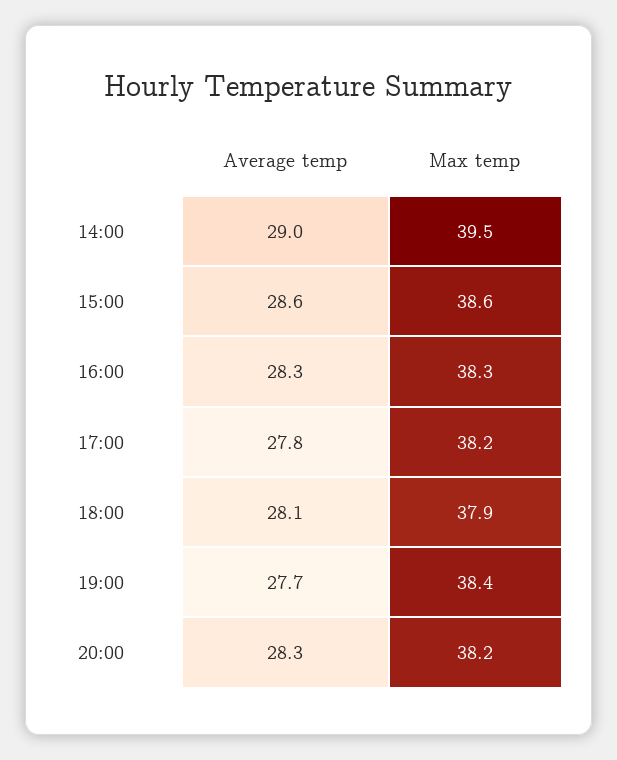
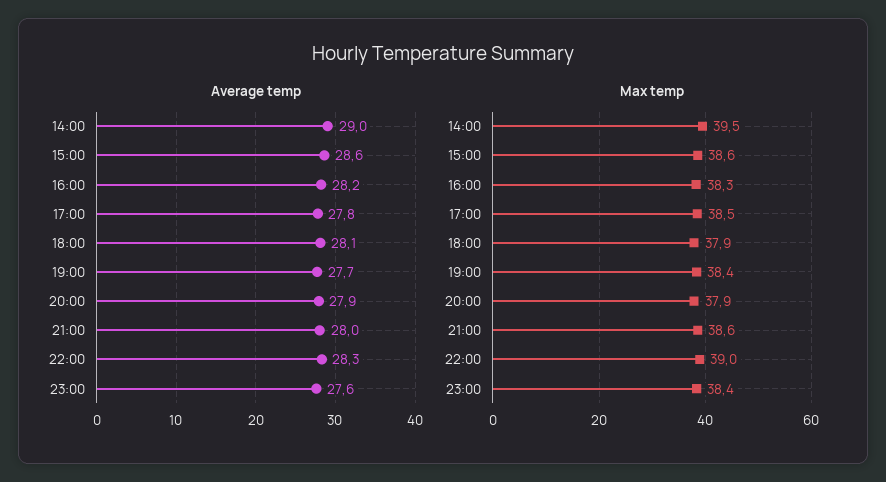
Average temp, 16:00: 28.3 -> 28.2
Max temp, 17:00: 38.2 -> 38.5
Average temp, 20:00: 28.3 -> 27.9
Max temp, 20:00: 38.2 -> 37.9
Average temp, 21:00: none -> 28
Average temp, 22:00: none -> 28.3
Average temp, 23:00: none -> 27.6
Max temp, 21:00: none -> 38.6
Max temp, 22:00: none -> 39
Max temp, 23:00: none -> 38.4

